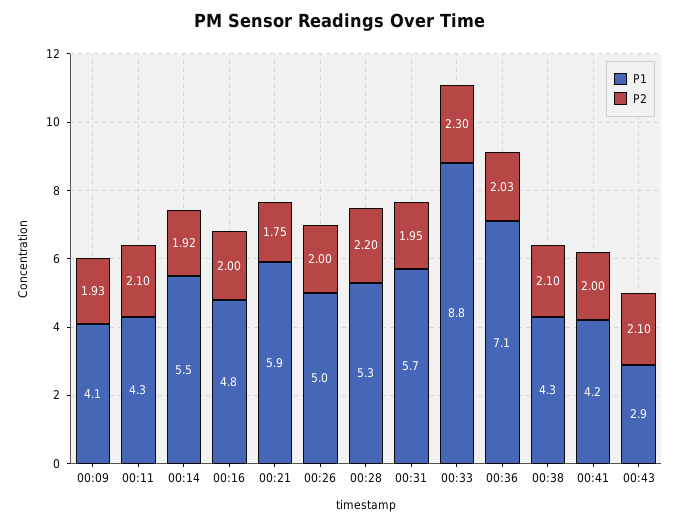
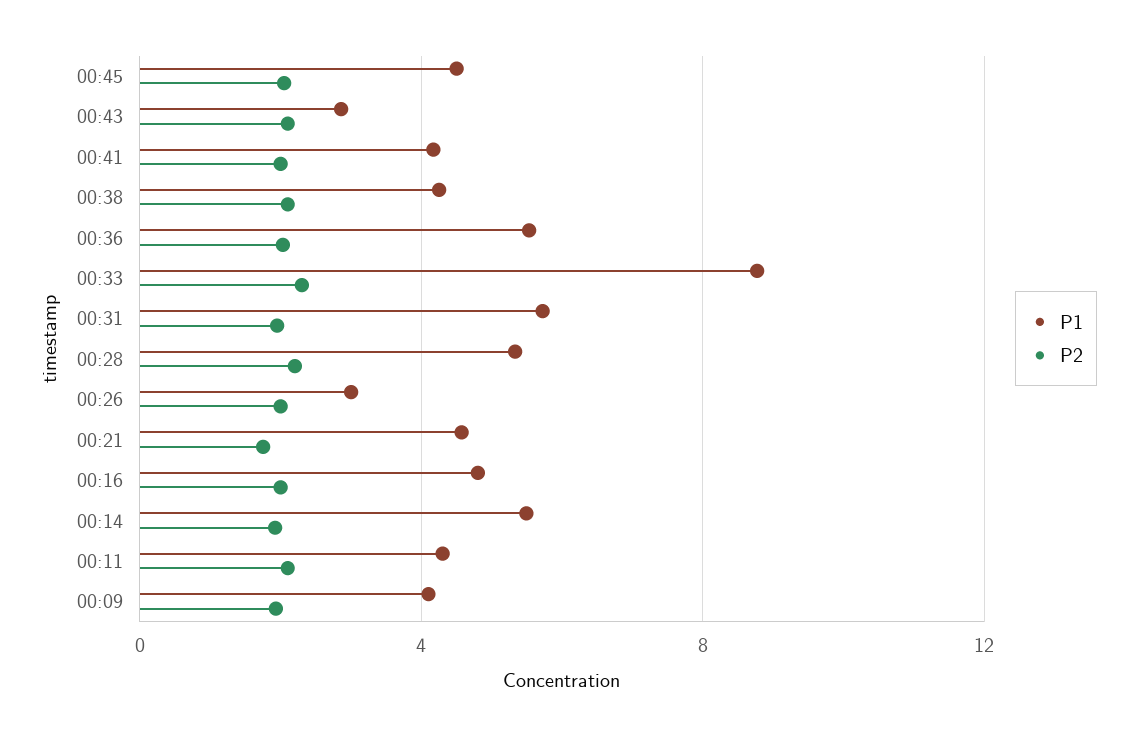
P1, 00:21: 5.9 -> 4.5
P1, 00:26: 5 -> 3
P1, 00:36: 7.1 -> 5.5
P1, 00:45: none -> 4.5
P2, 00:45: none -> 2

